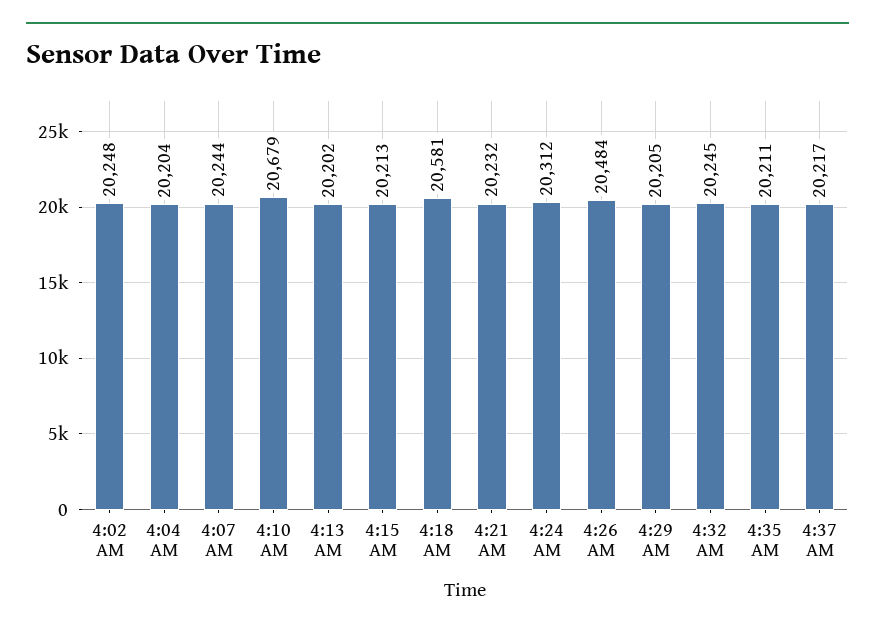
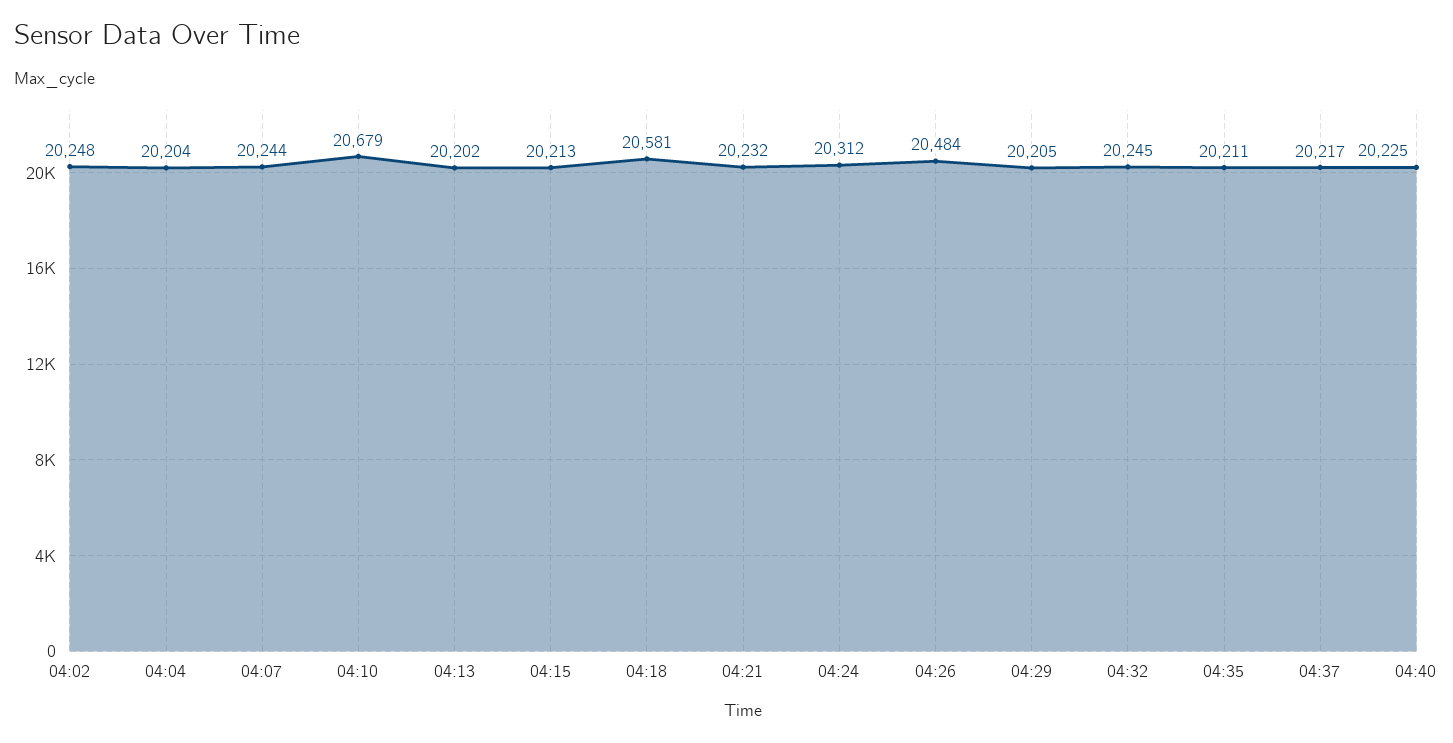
04:40: none -> 20225

